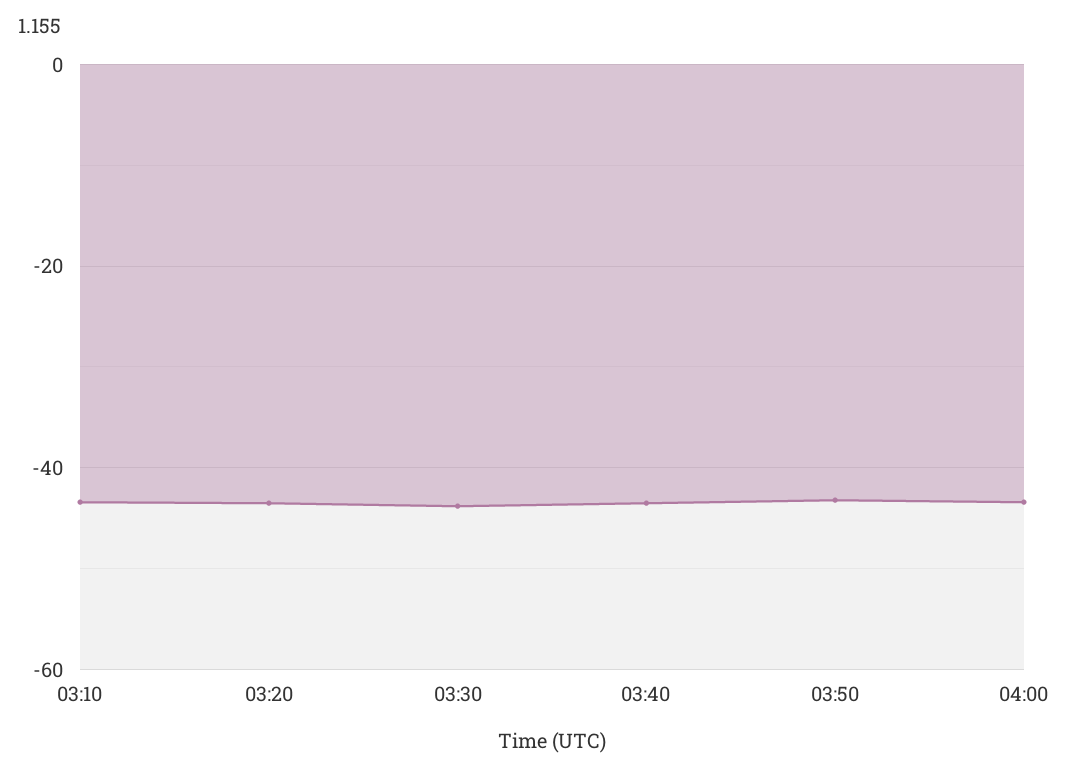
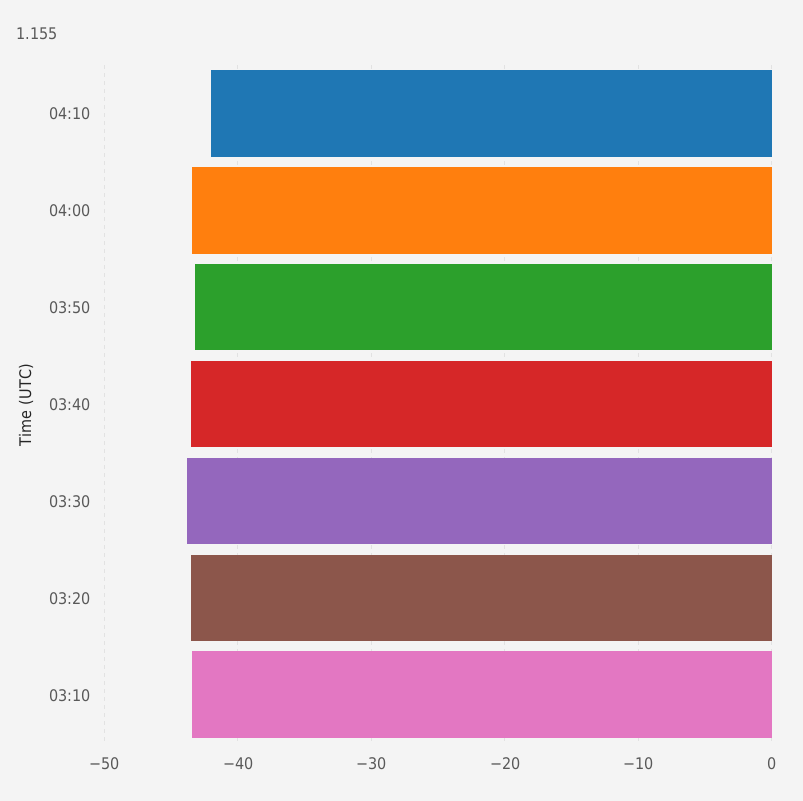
04:10: none -> -42

